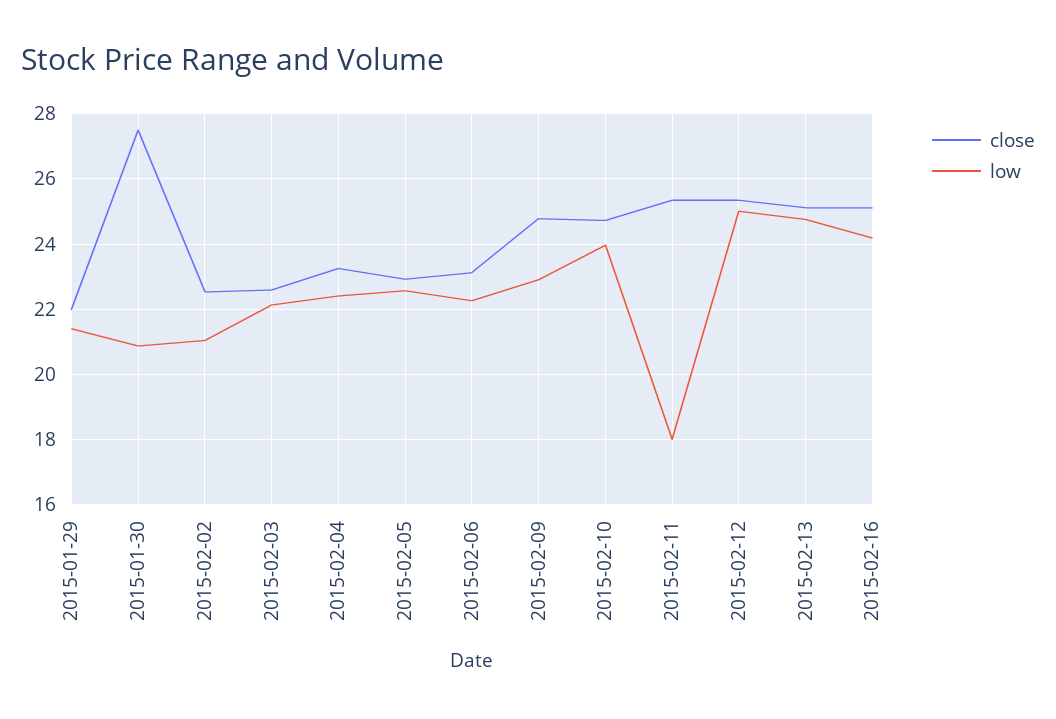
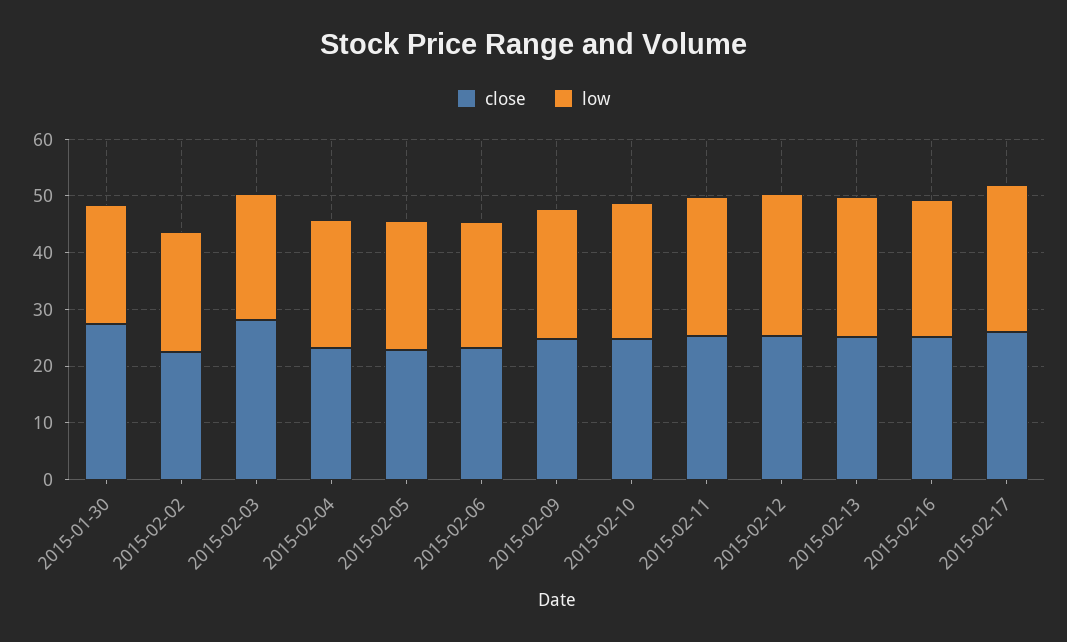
close, 2015-01-29: 22 -> none
low, 2015-01-29: 21.4 -> none
close, 2015-02-03: 22.6 -> 28
low, 2015-02-11: 18 -> 24
close, 2015-02-17: none -> 26
low, 2015-02-17: none -> 26

